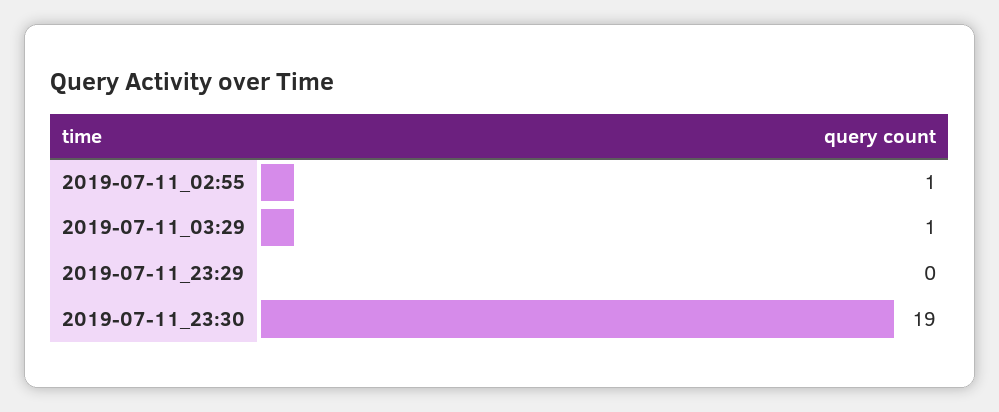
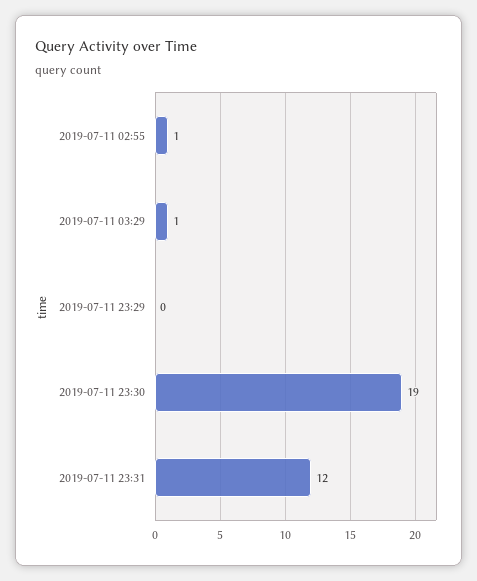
2019-07-11 23:31: none -> 12

